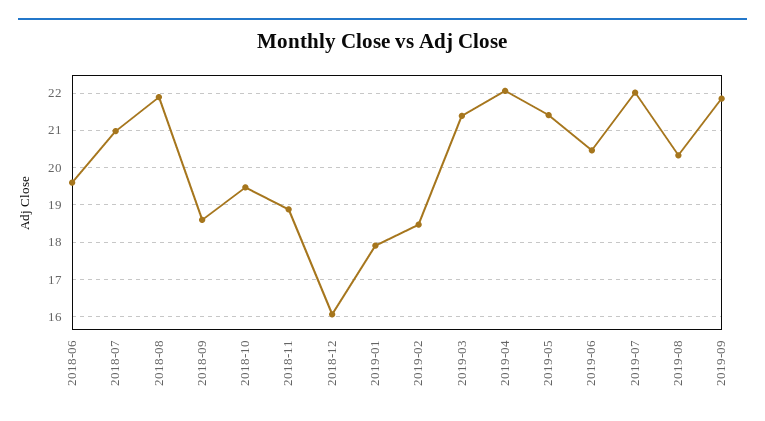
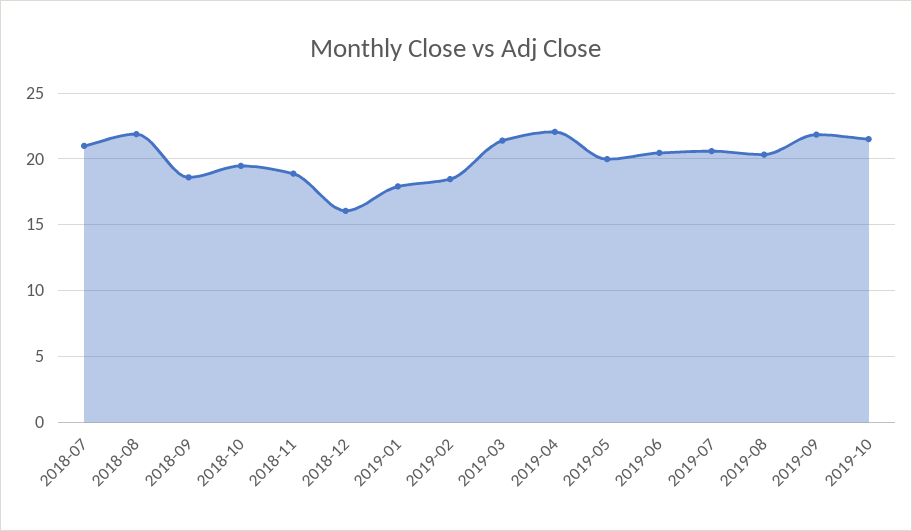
2018-06: 19.6 -> none
2019-05: 21.4 -> 20
2019-07: 22 -> 20.5
2019-10: none -> 21.5

